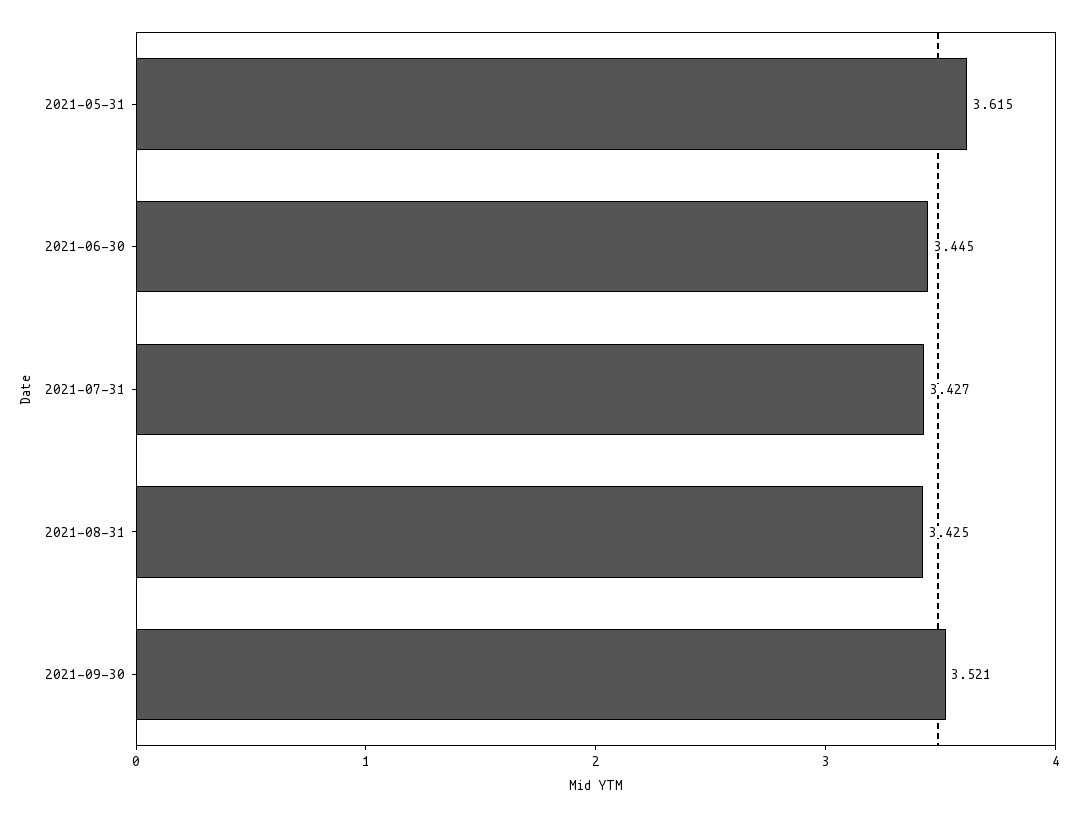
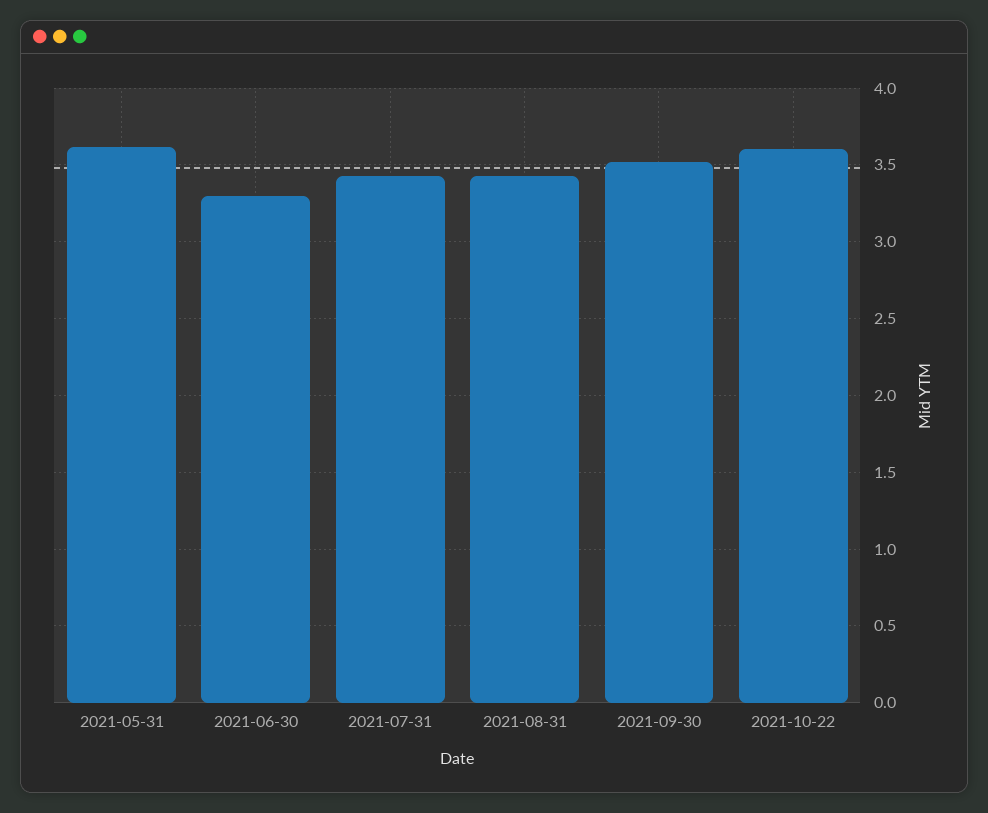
2021-06-30: 3.445 -> 3.3
2021-10-22: none -> 3.6

